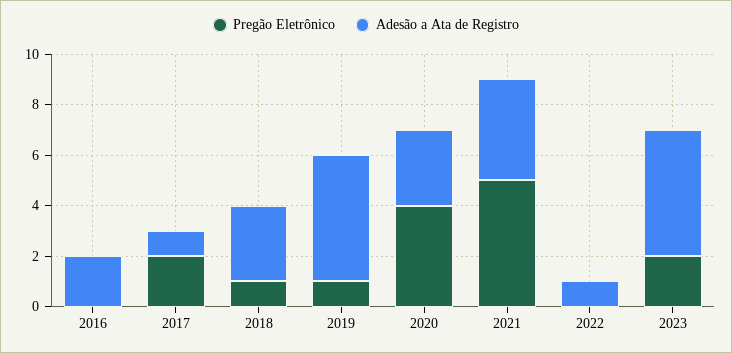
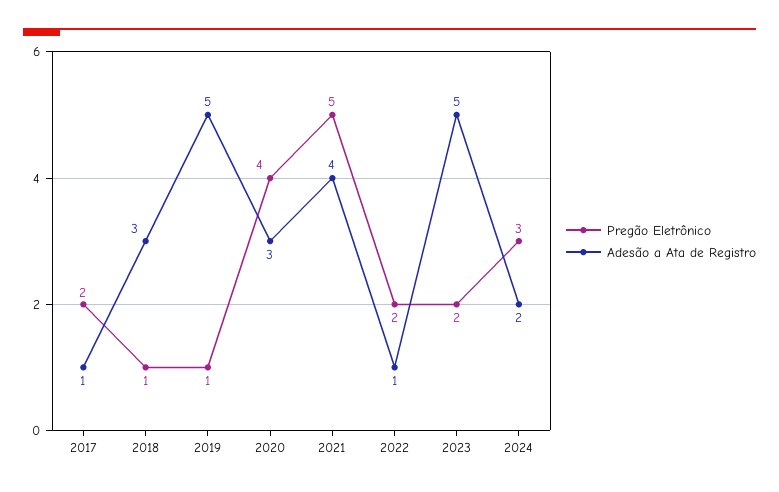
Pregão Eletrônico, 2016: 0 -> none
Adesão a Ata de Registro, 2016: 2 -> none
Pregão Eletrônico, 2022: 0 -> 2
Pregão Eletrônico, 2024: none -> 3
Adesão a Ata de Registro, 2024: none -> 2

